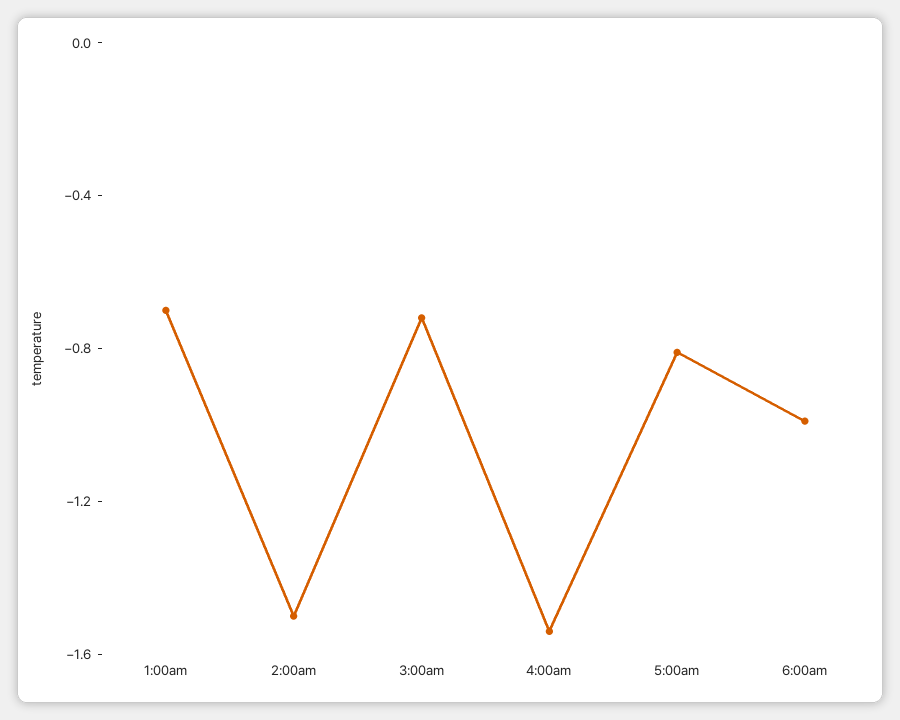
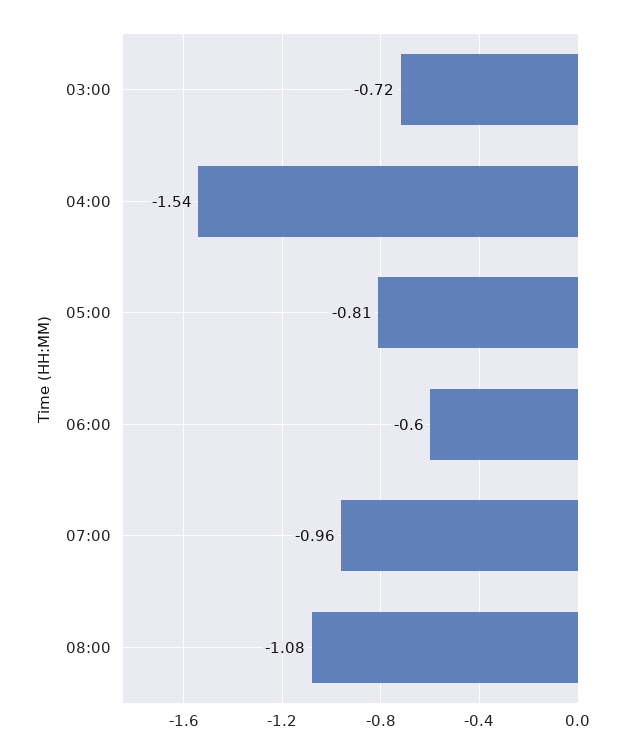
1:00am: -0.7 -> none
2:00am: -1.5 -> none
6:00am: -1 -> -0.6
07:00: none -> -0.96
08:00: none -> -1.08

